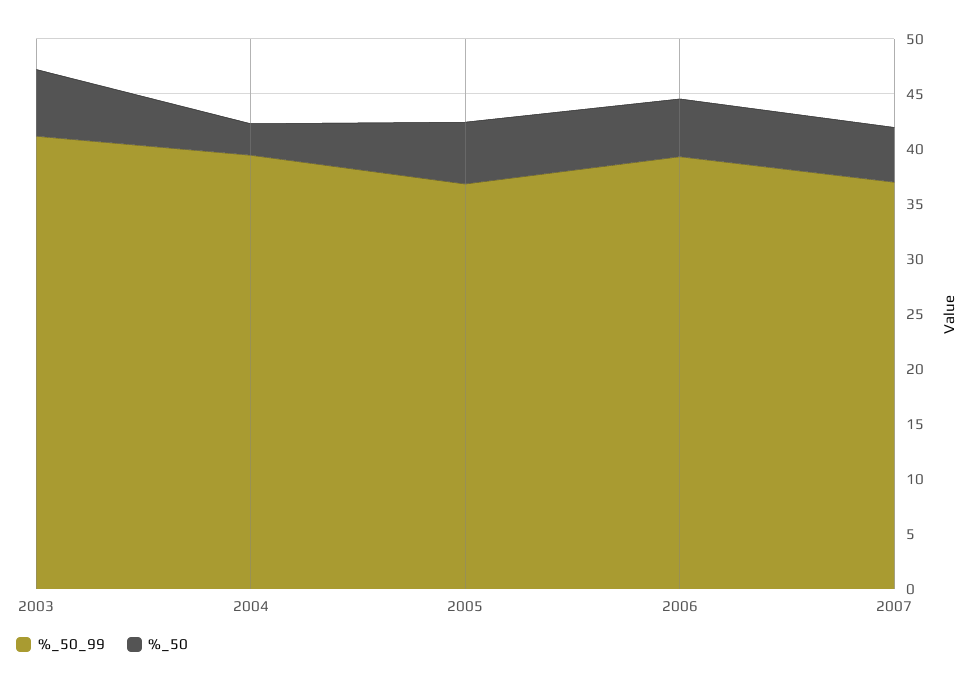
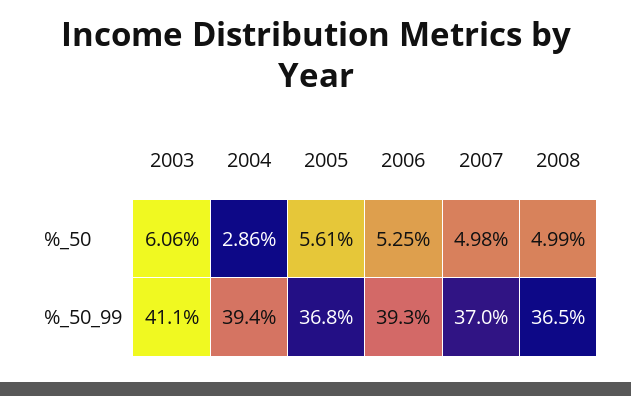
%_50, 2008: none -> 4.99
%_50_99, 2008: none -> 36.5

